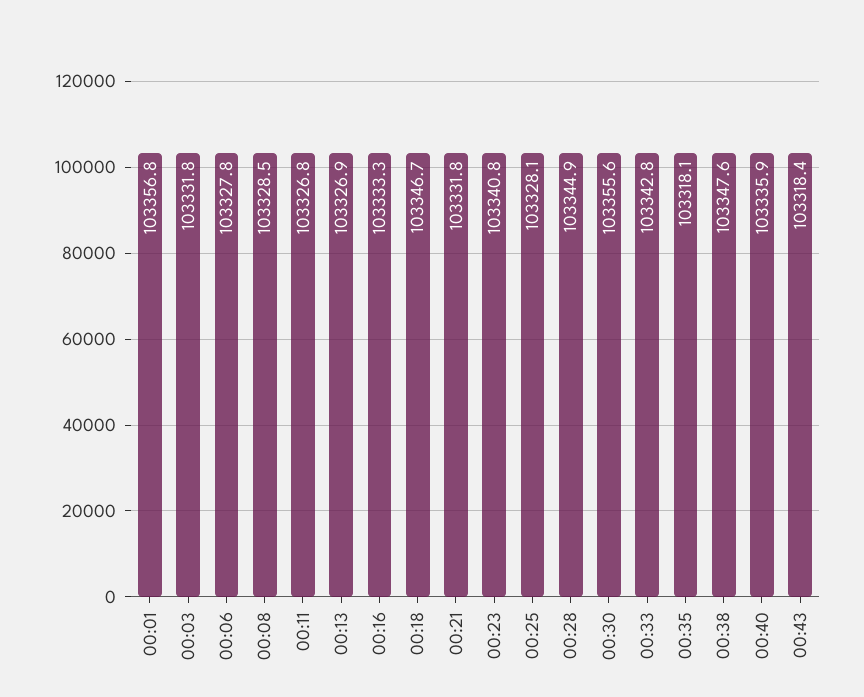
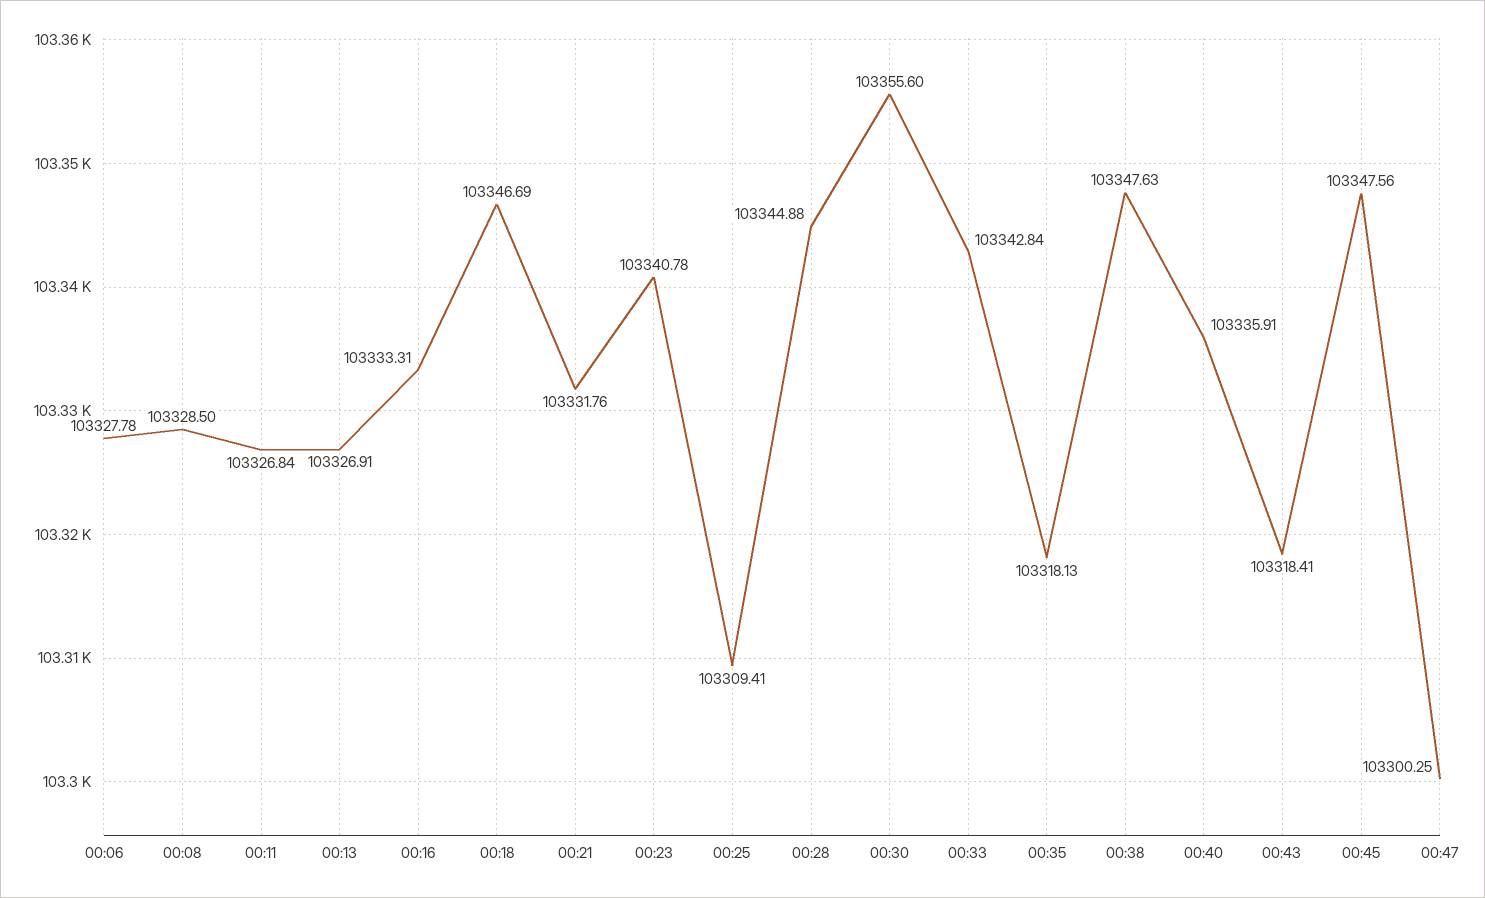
00:01: 103356.8 -> none
00:03: 103331.8 -> none
00:25: 103328.1 -> 103309.41
00:45: none -> 103347.56
00:47: none -> 103300.25

